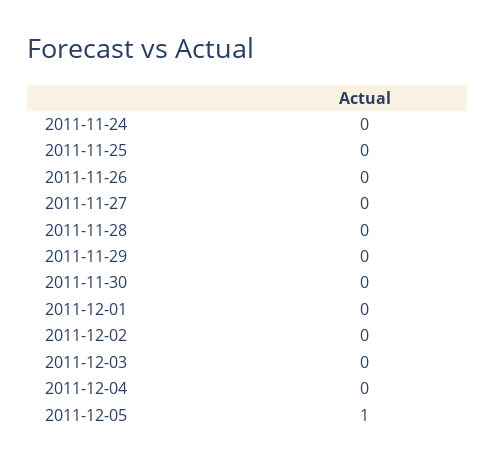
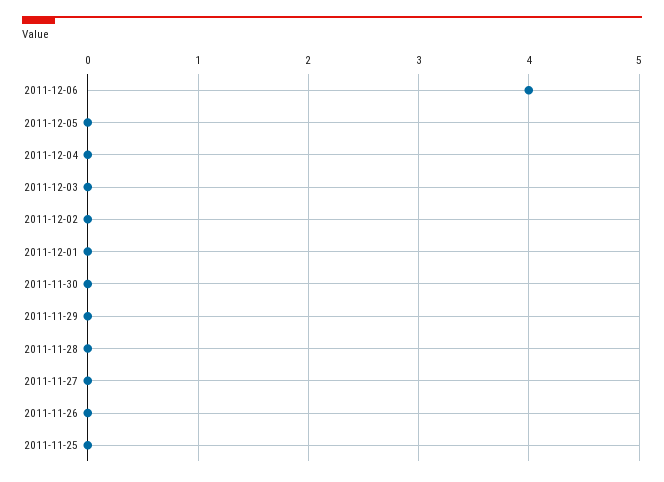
2011-11-24: 0 -> none
2011-12-05: 1 -> 0
2011-12-06: none -> 4

